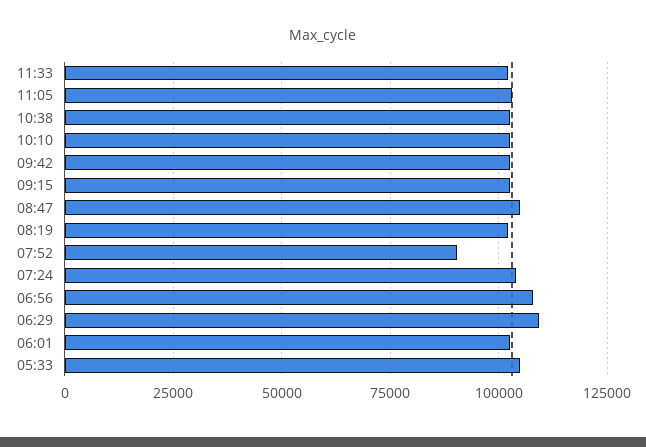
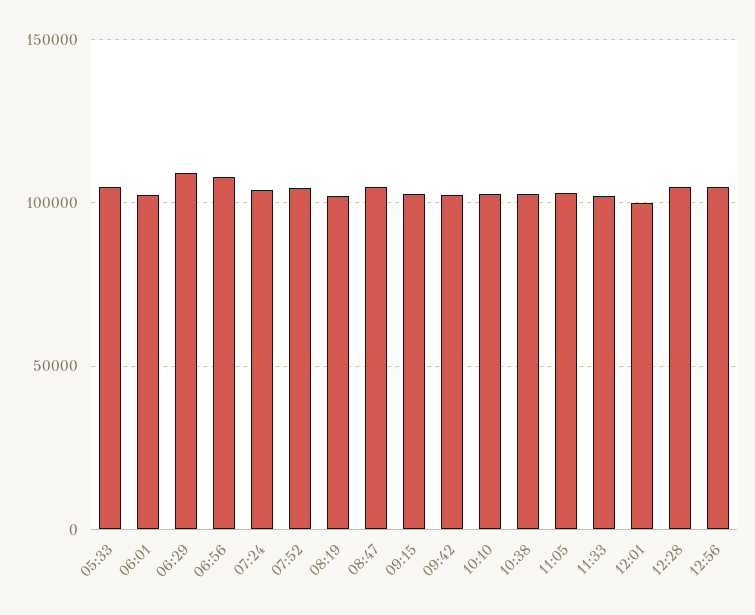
07:52: 90000 -> 105000
12:01: none -> 100000
12:28: none -> 105000
12:56: none -> 105000

